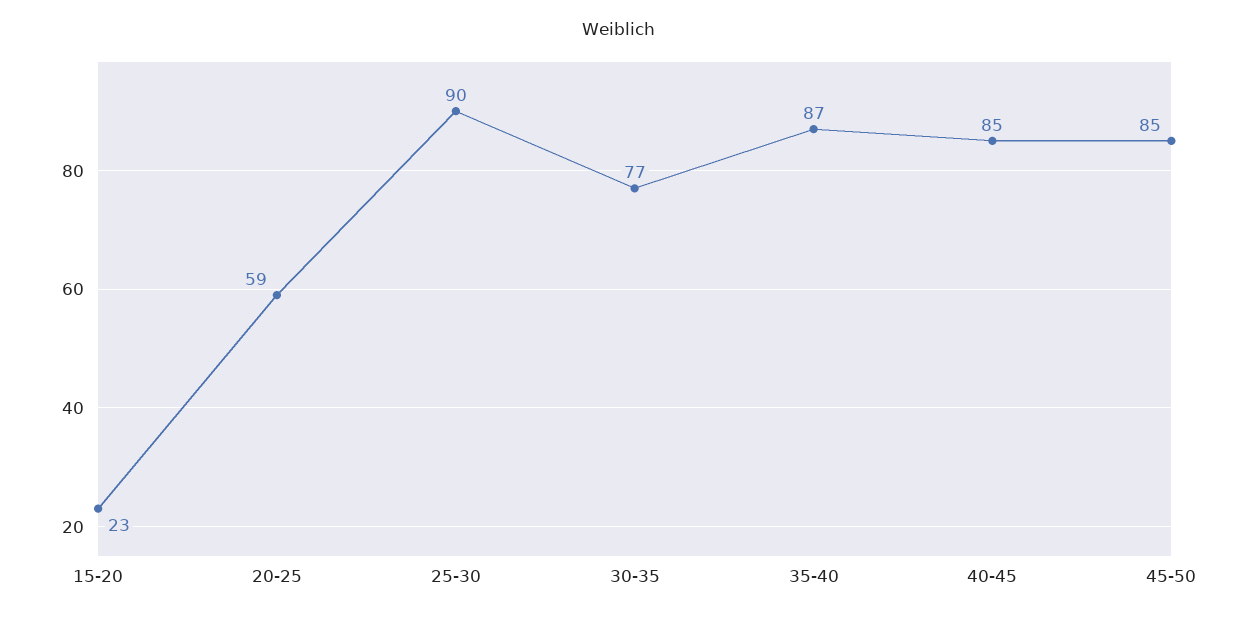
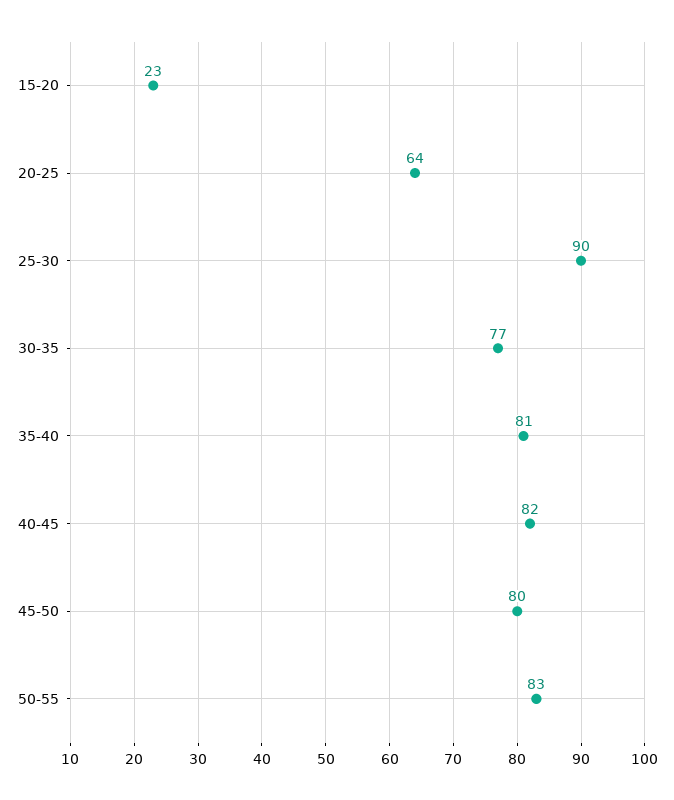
20-25: 59 -> 64
35-40: 87 -> 81
40-45: 85 -> 82
45-50: 85 -> 80
50-55: none -> 83

